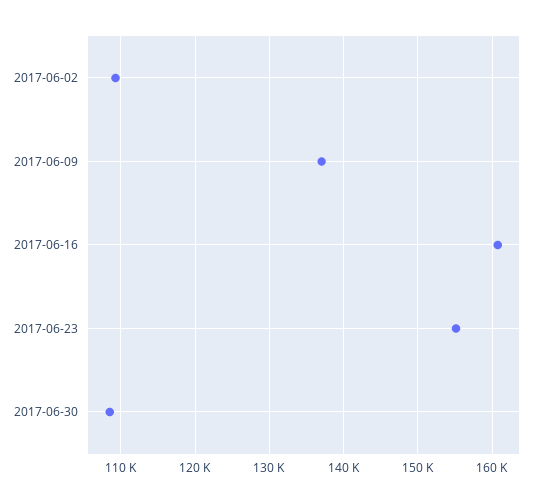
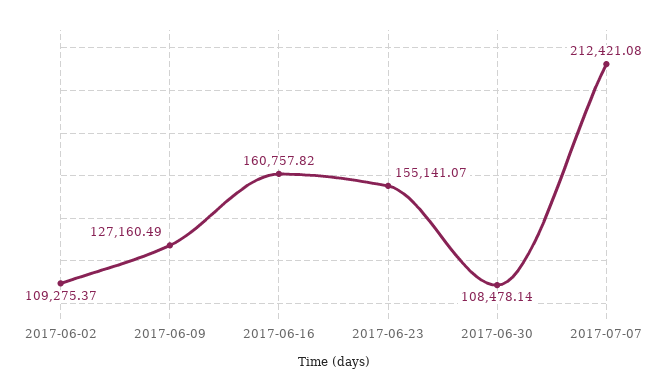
2017-06-09: 137000 -> 127160.49
2017-07-07: none -> 212421.08

